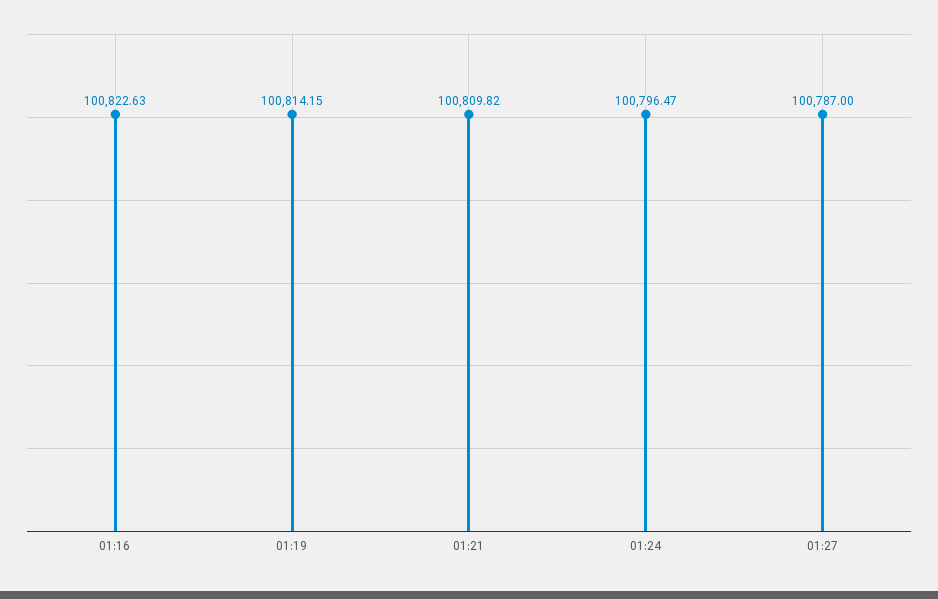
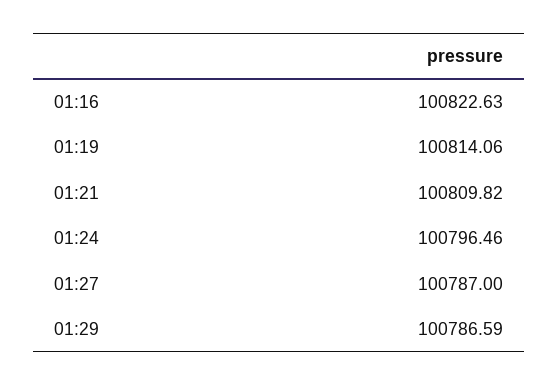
01:19: 100814.15 -> 100814.06
01:24: 100796.47 -> 100796.46
01:29: none -> 100786.59

